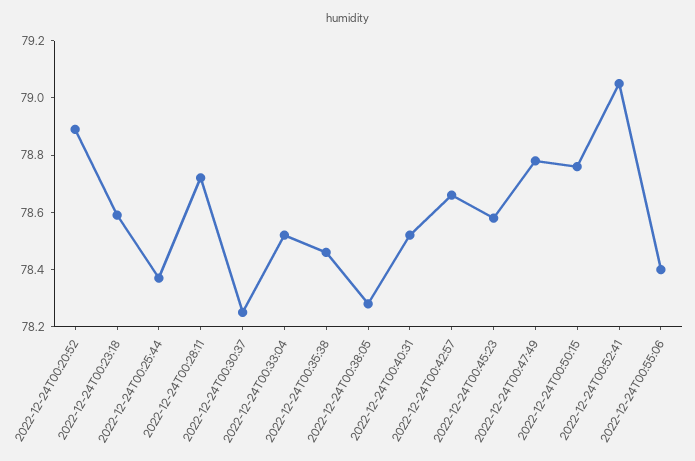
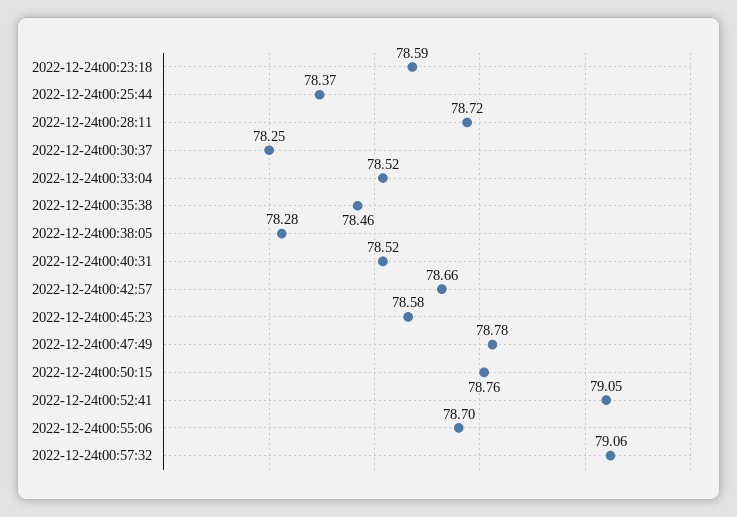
2022-12-24T00:20:52: 78.9 -> none
2022-12-24T00:55:06: 78.4 -> 78.7
2022-12-24t00:57:32: none -> 79.06

